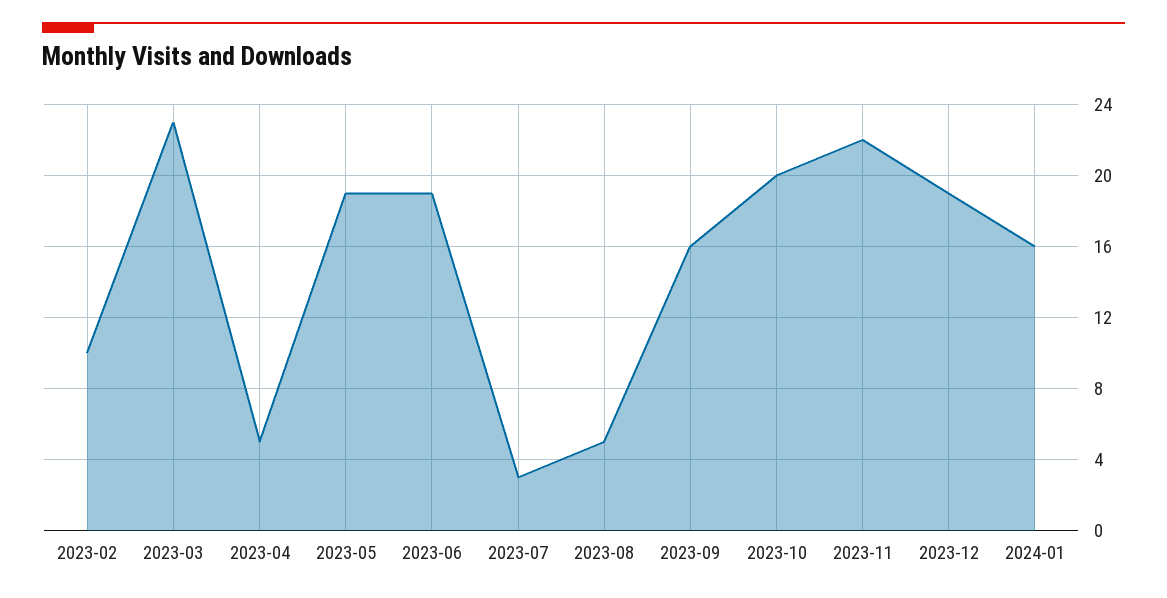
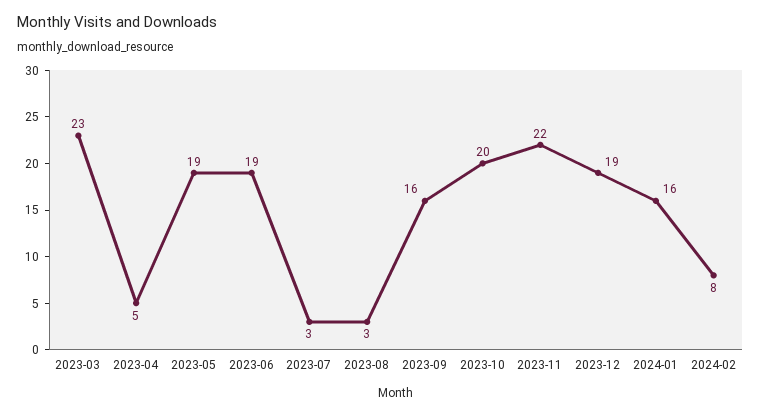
2023-02: 10 -> none
2023-08: 5 -> 3
2024-02: none -> 8

